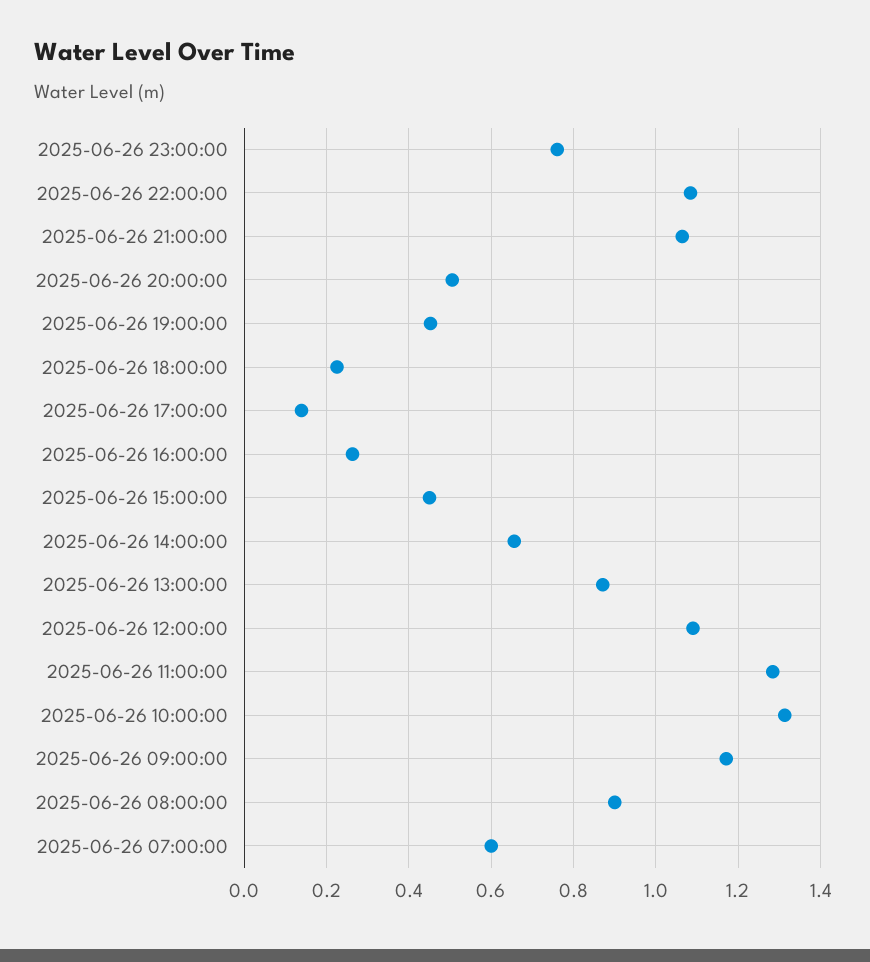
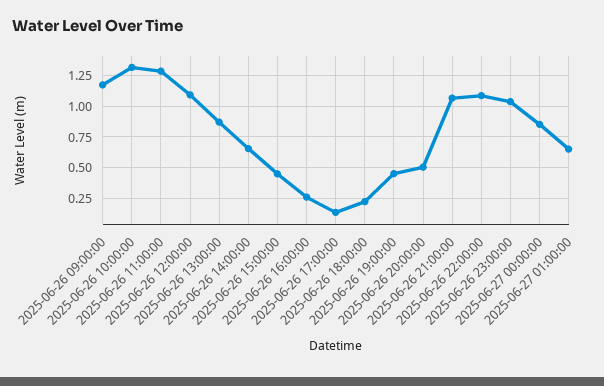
2025-06-26 23:00:00: 0.76 -> 1.05
2025-06-26 08:00:00: 0.9 -> none
2025-06-26 07:00:00: 0.6 -> none
2025-06-27 00:00:00: none -> 0.85
2025-06-27 01:00:00: none -> 0.65

